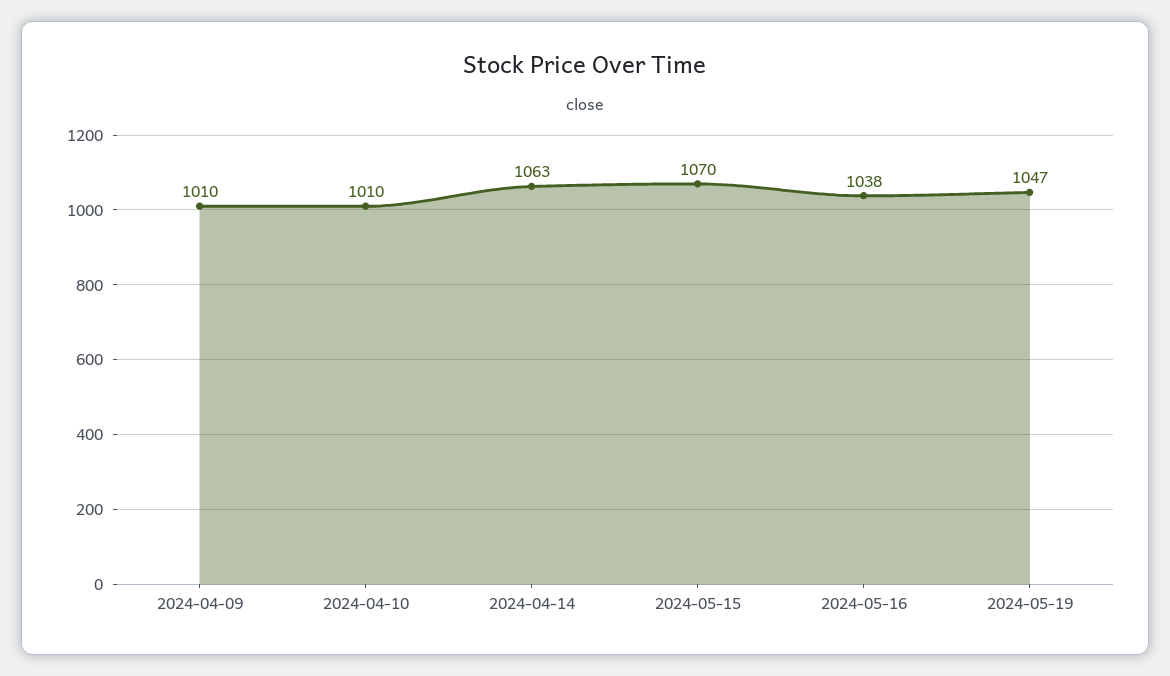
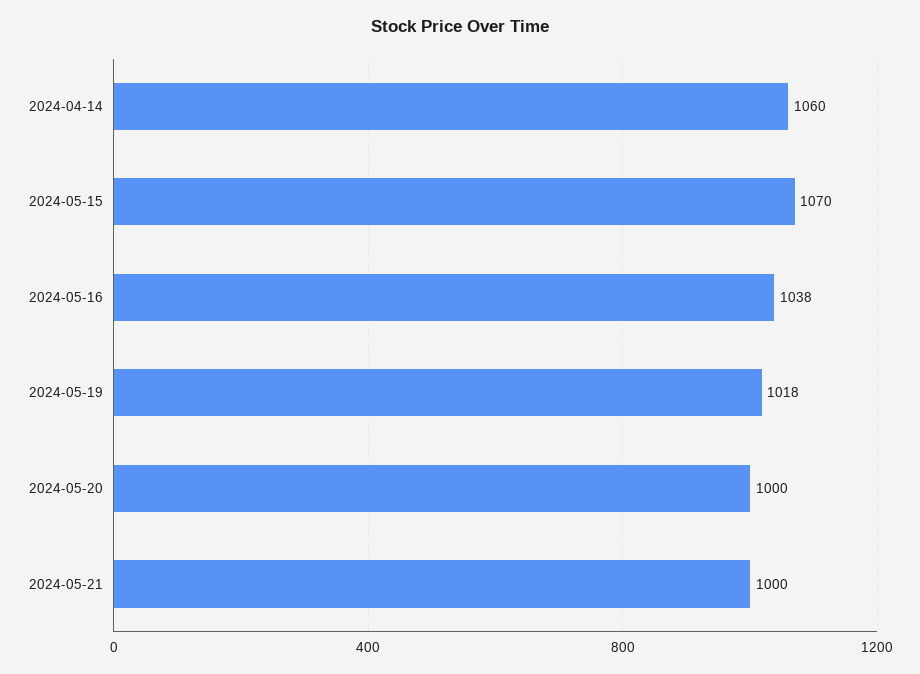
2024-04-09: 1010 -> none
2024-04-10: 1010 -> none
2024-04-14: 1063 -> 1060
2024-05-19: 1047 -> 1018
2024-05-20: none -> 1000
2024-05-21: none -> 1000

